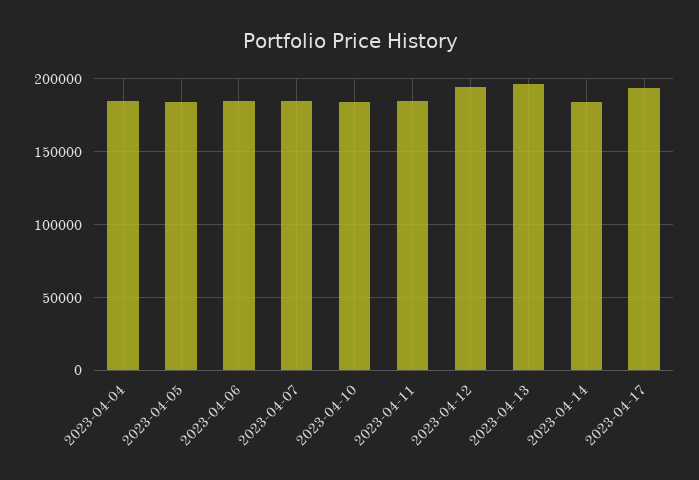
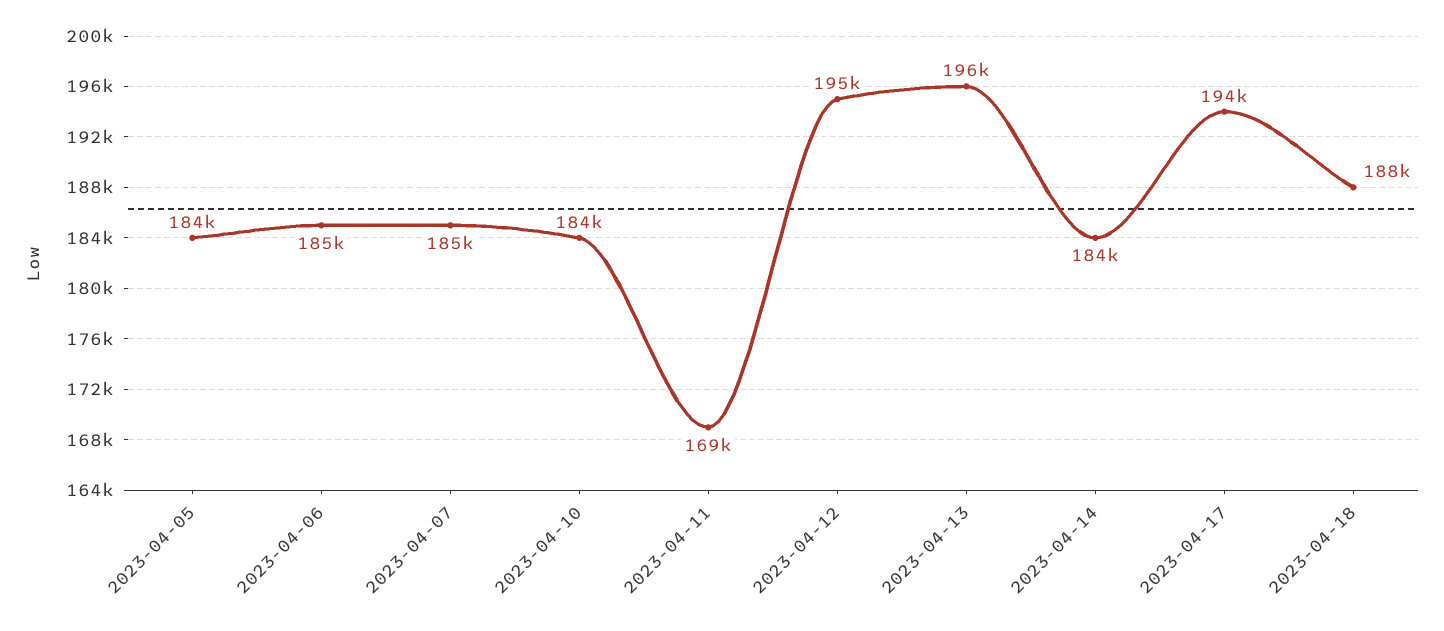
2023-04-04: 185000 -> none
2023-04-11: 185000 -> 169000
2023-04-18: none -> 188000

